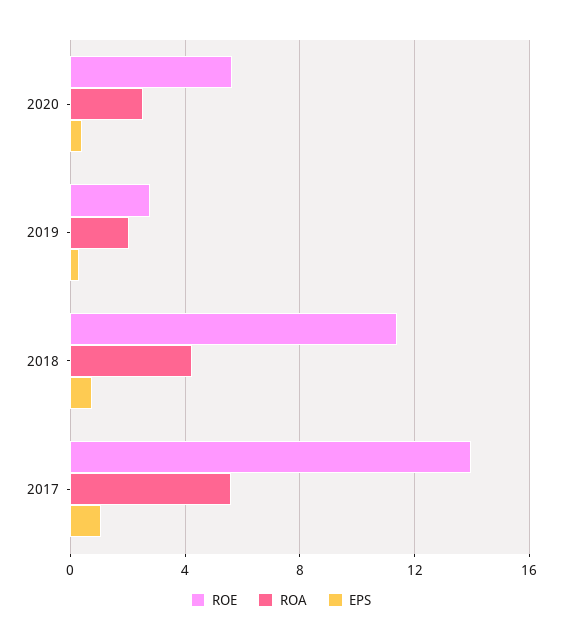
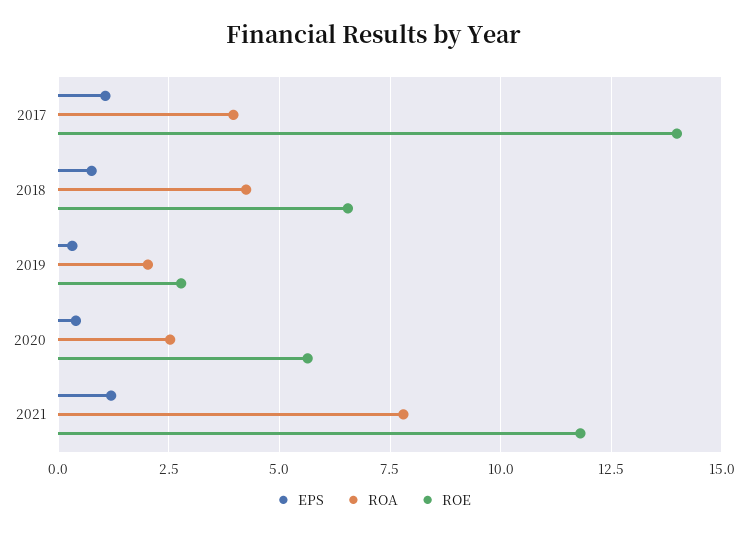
ROE, 2018: 11.5 -> 6.5
ROA, 2017: 5.5 -> 4
EPS, 2021: none -> 1.25
ROA, 2021: none -> 7.75
ROE, 2021: none -> 11.75

